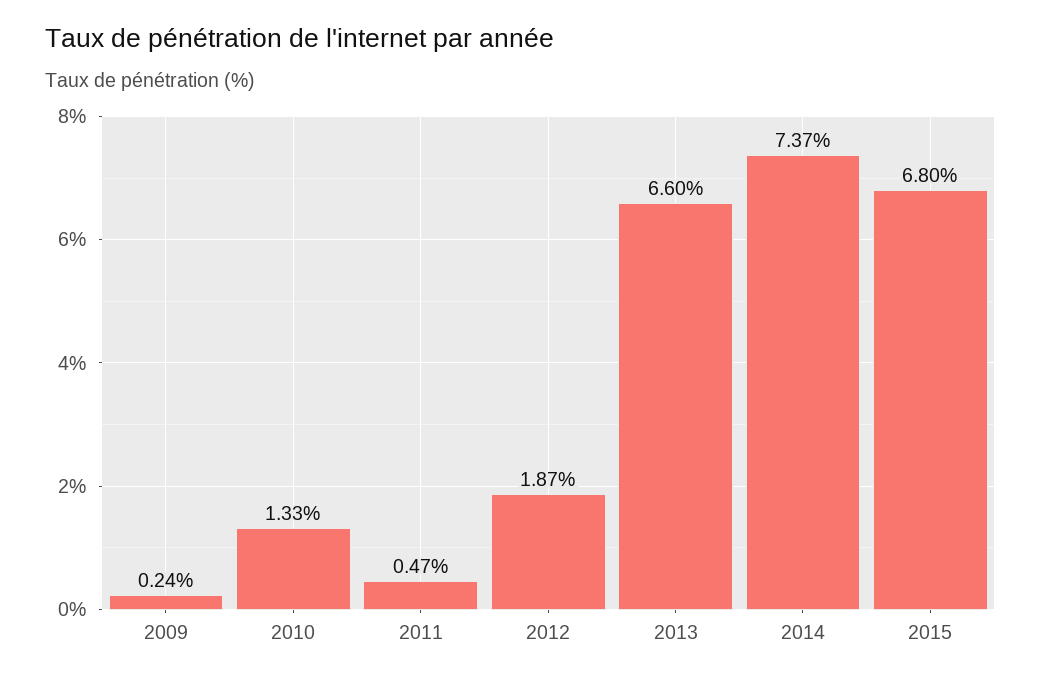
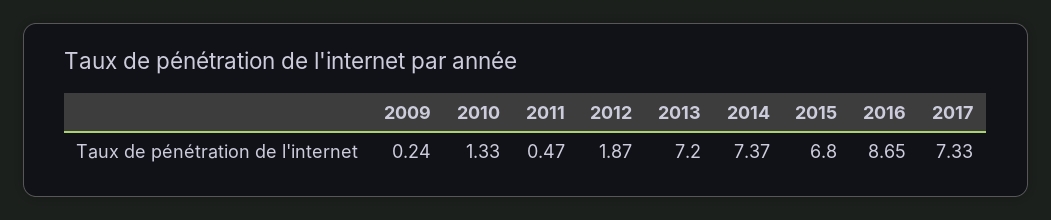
2013: 6.6 -> 7.2
2016: none -> 8.65
2017: none -> 7.33

